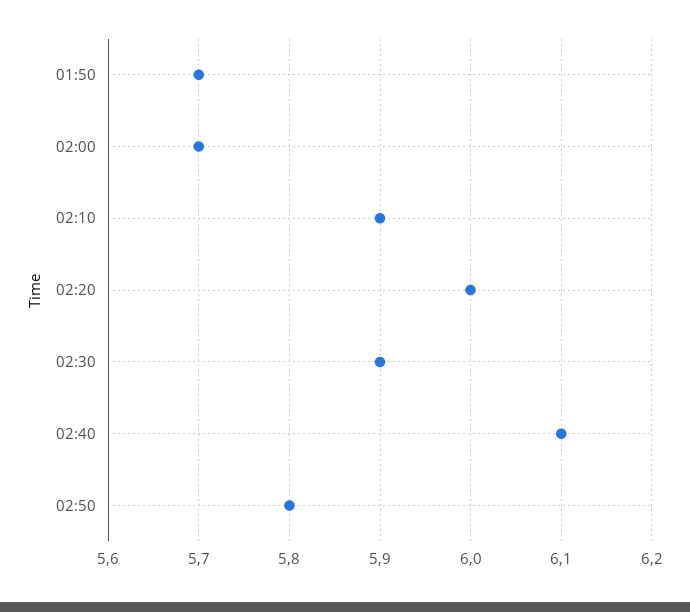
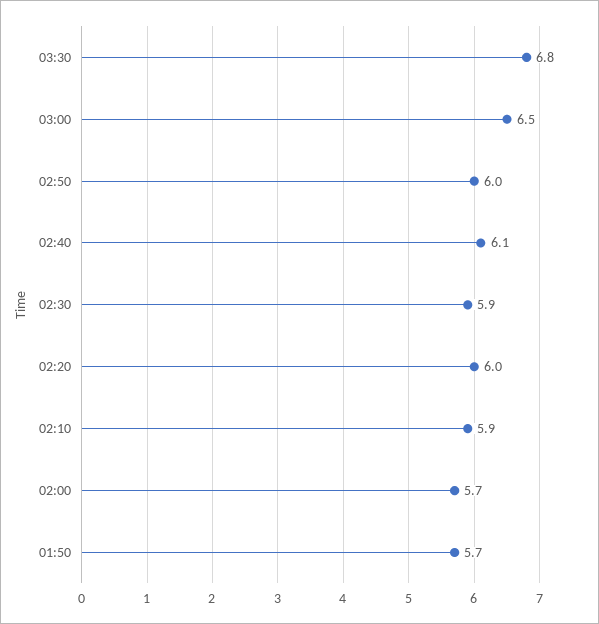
02:50: 5.8 -> 6
03:30: none -> 6.8
03:00: none -> 6.5

